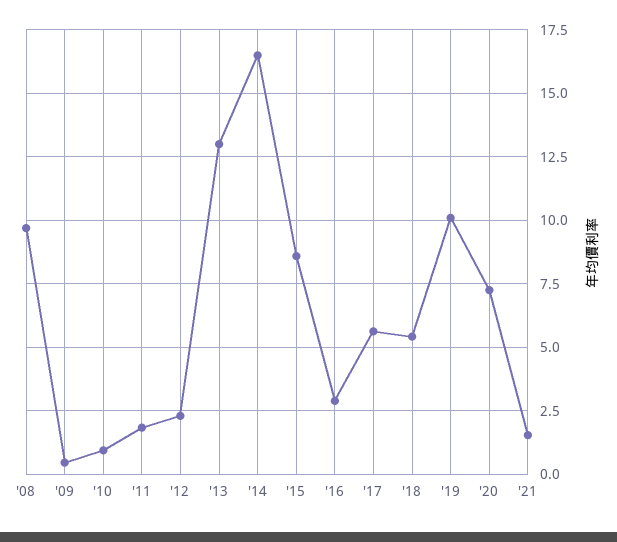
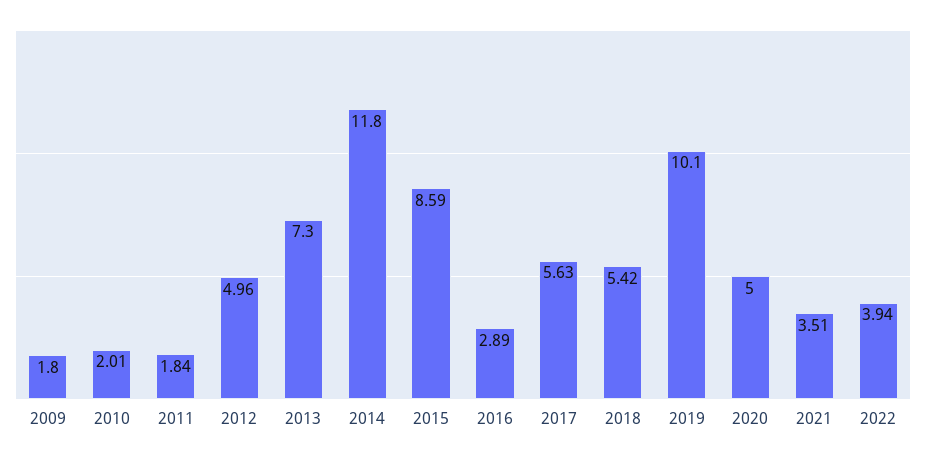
'08: 9.75 -> none
'09: 0.5 -> 1.8
'10: 1 -> 2.01
'12: 2.25 -> 4.96
'13: 13 -> 7.3
'14: 16.5 -> 11.8
'20: 7.25 -> 5
'21: 1.5 -> 3.51
2022: none -> 3.94

